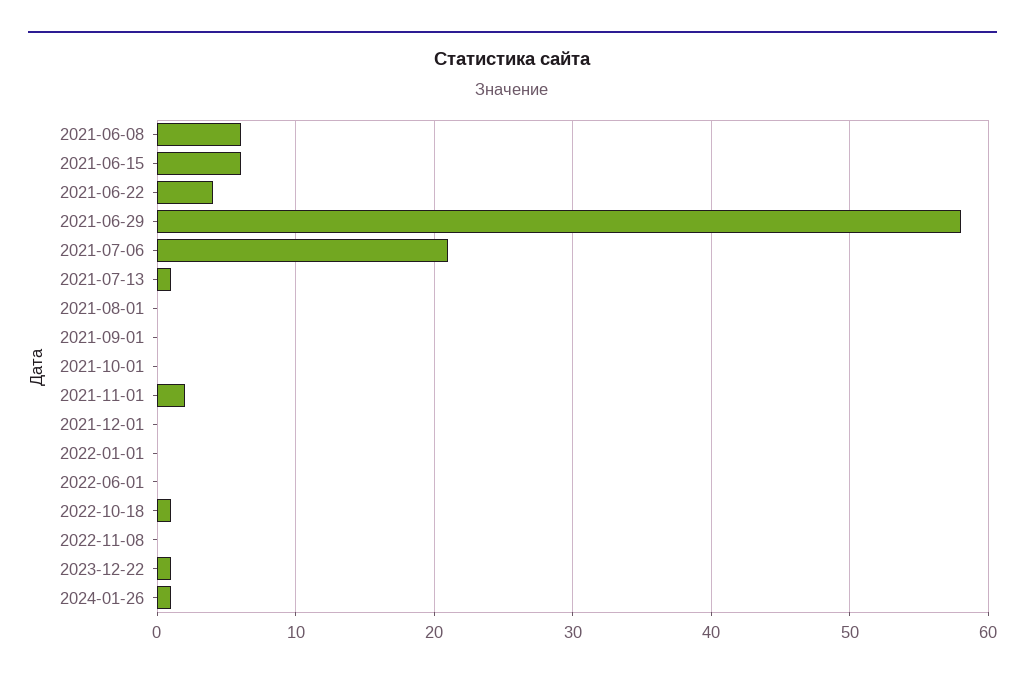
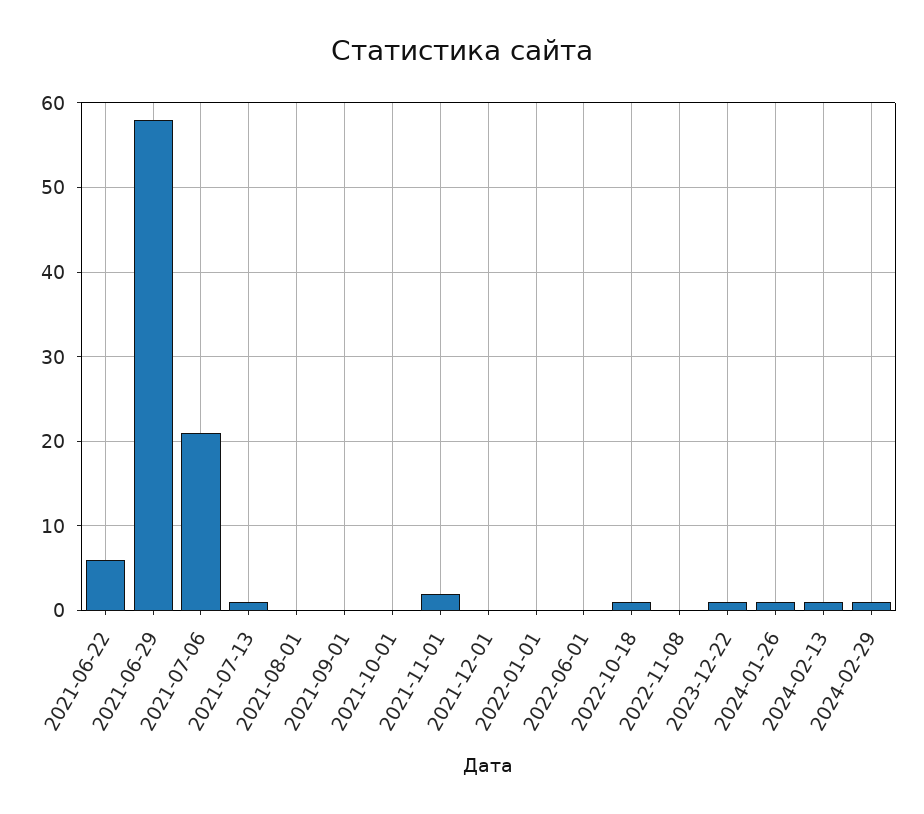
2021-06-08: 6 -> none
2021-06-15: 6 -> none
2021-06-22: 4 -> 6
2024-02-13: none -> 1
2024-02-29: none -> 1

